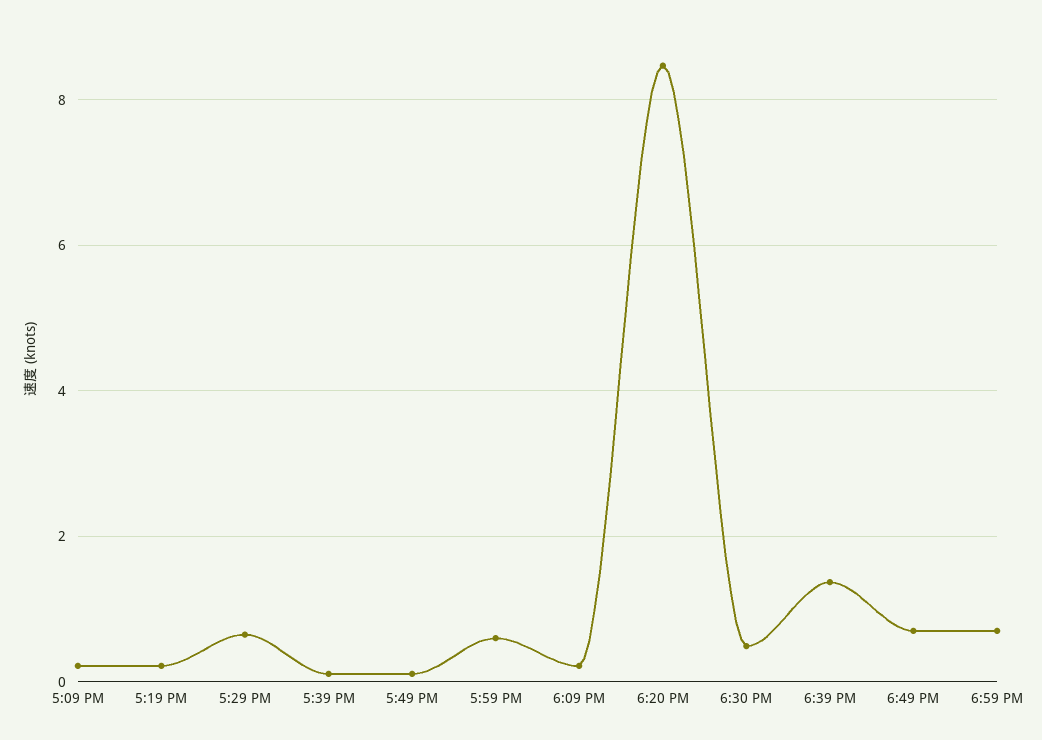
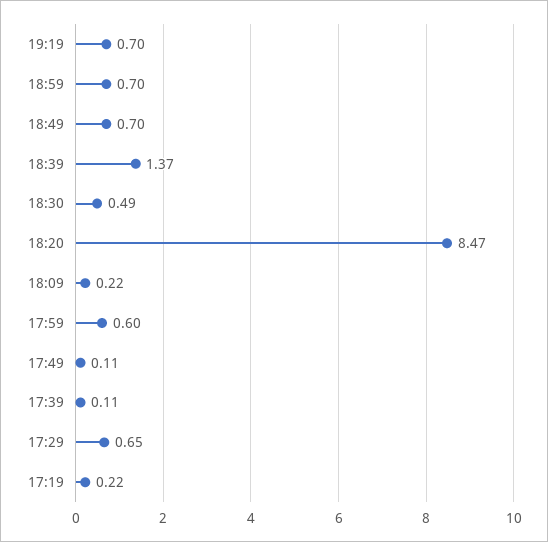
5:09 PM: 0.2 -> none
19:19: none -> 0.7

